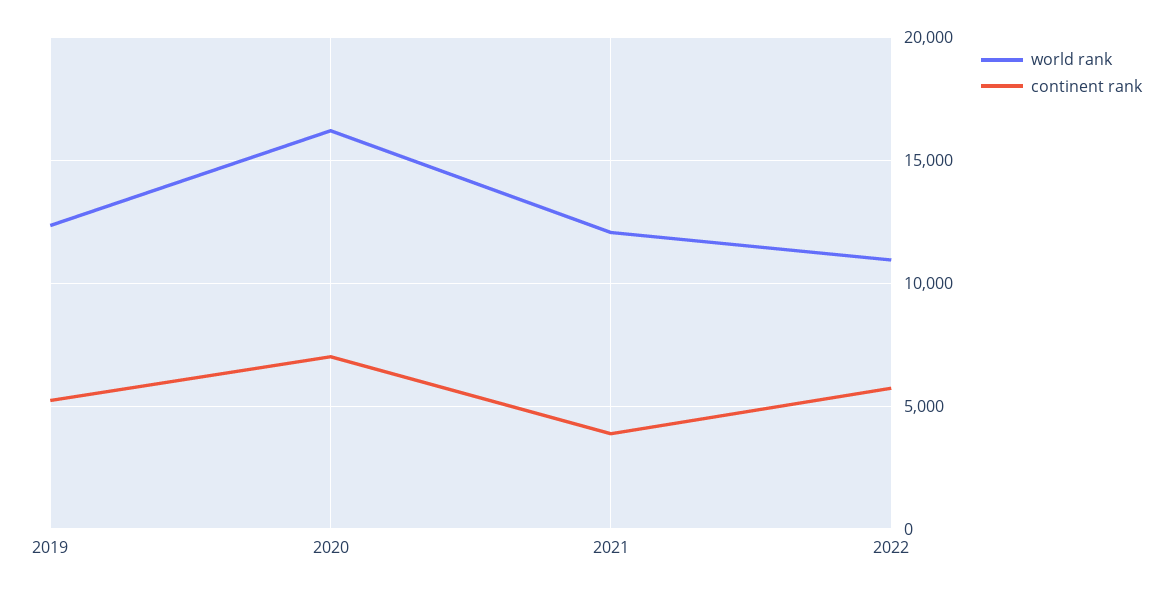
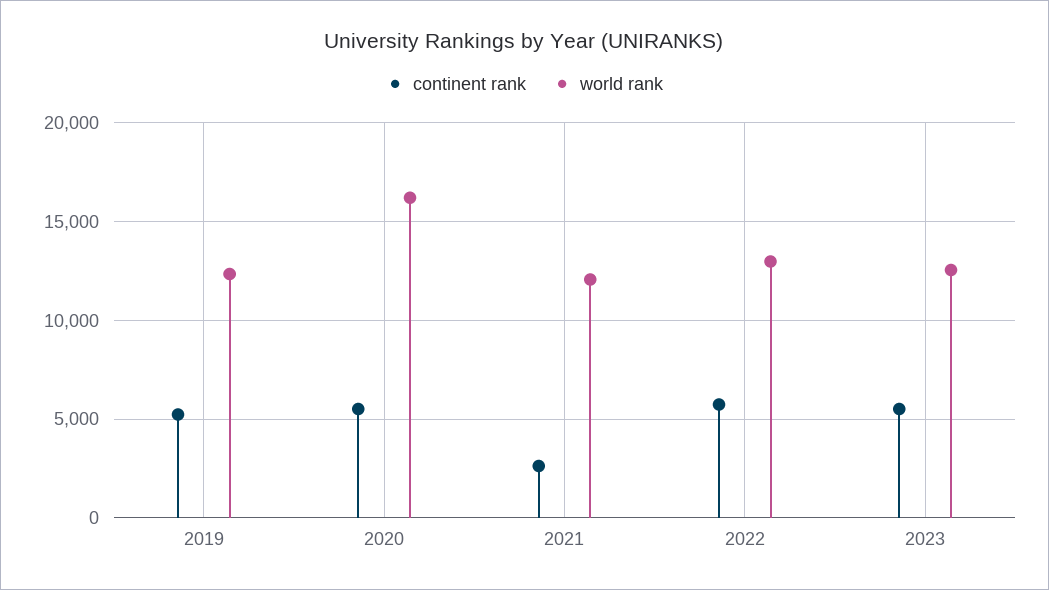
continent rank, 2020: 7000 -> 5500
continent rank, 2021: 4000 -> 2500
world rank, 2022: 11000 -> 13000
continent rank, 2023: none -> 5500
world rank, 2023: none -> 12500

